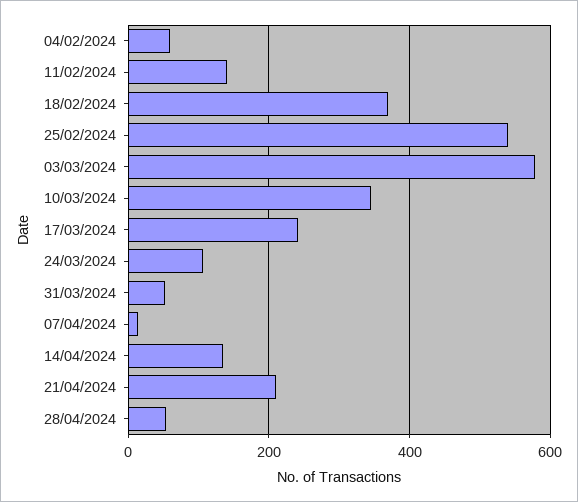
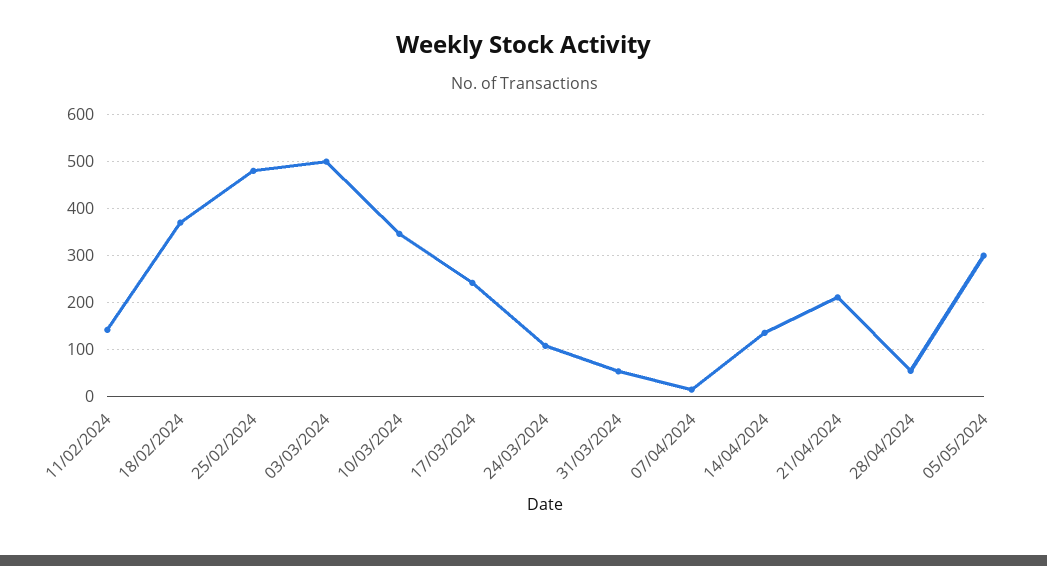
04/02/2024: 60 -> none
25/02/2024: 540 -> 480
03/03/2024: 580 -> 500
05/05/2024: none -> 300

